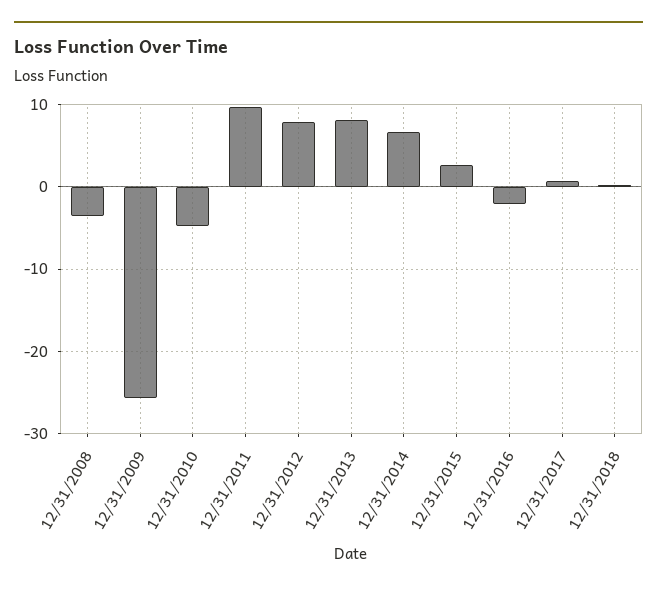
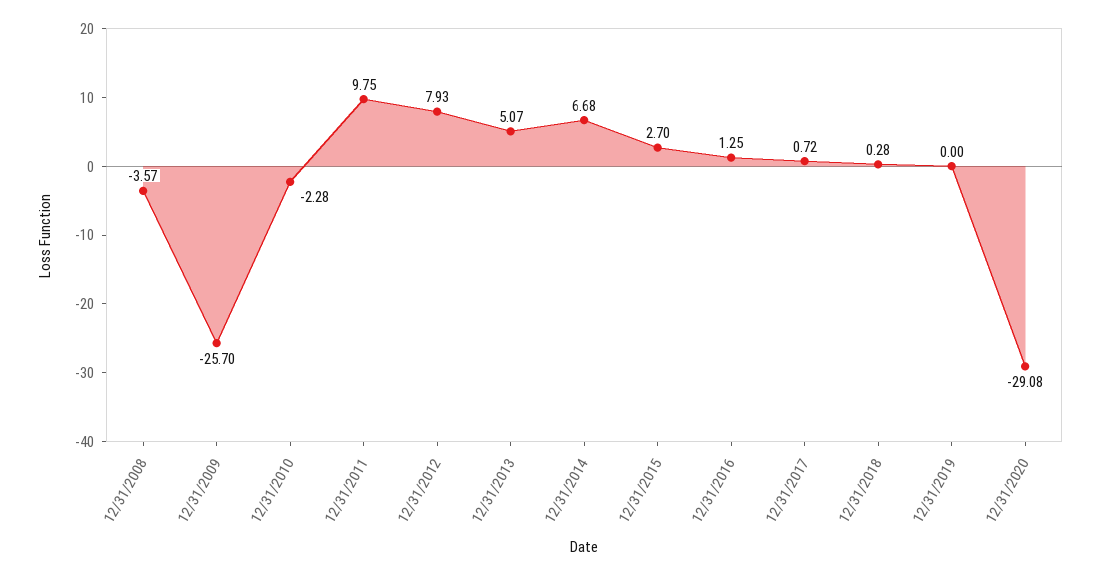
12/31/2010: -5 -> -2.28
12/31/2013: 8 -> 5.07
12/31/2016: -2 -> 1.25
12/31/2019: none -> 0
12/31/2020: none -> -29.08

